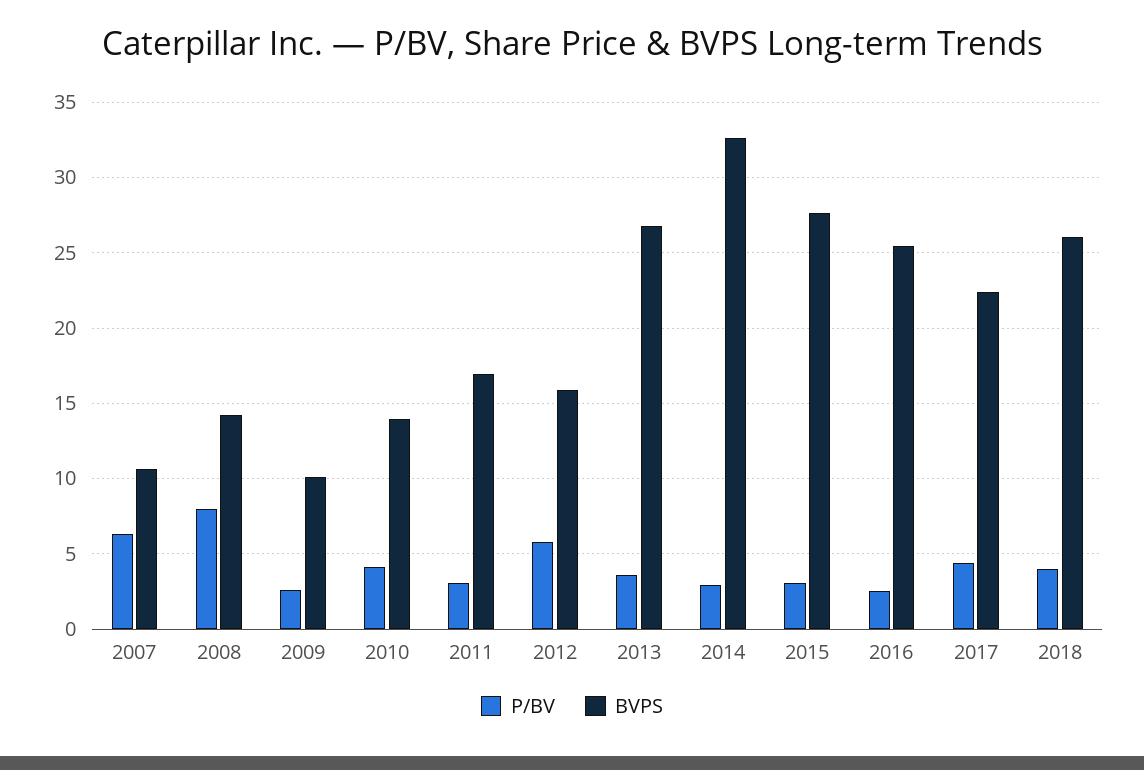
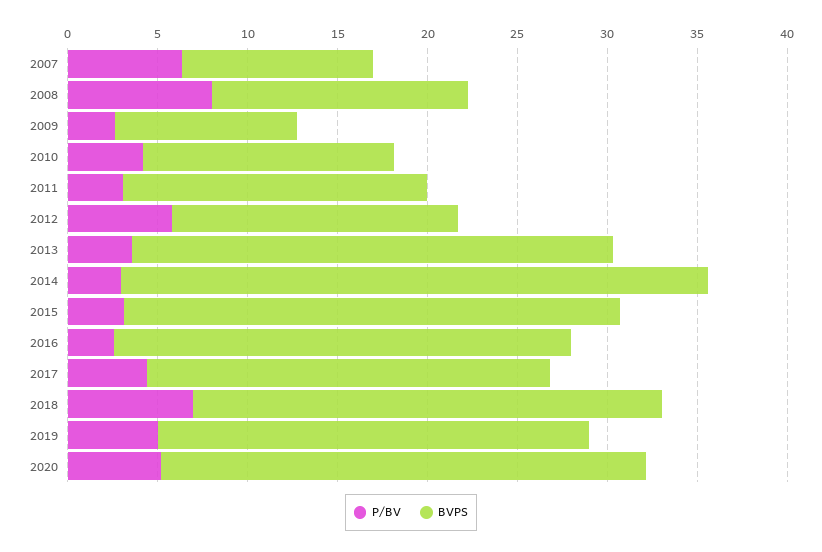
P/BV, 2018: 4 -> 7
P/BV, 2019: none -> 5
BVPS, 2019: none -> 24
P/BV, 2020: none -> 5
BVPS, 2020: none -> 27

